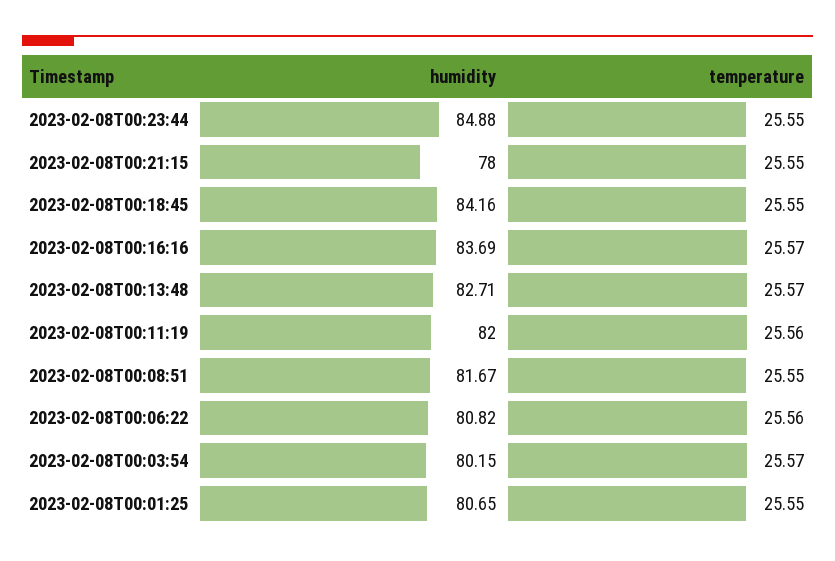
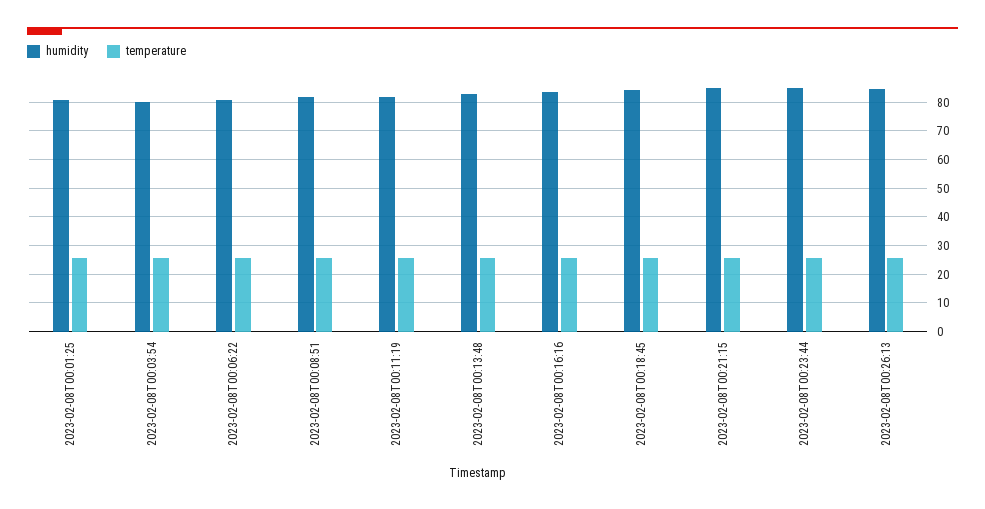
humidity, 2023-02-08T00:21:15: 78 -> 85
humidity, 2023-02-08T00:26:13: none -> 85
temperature, 2023-02-08T00:26:13: none -> 25

